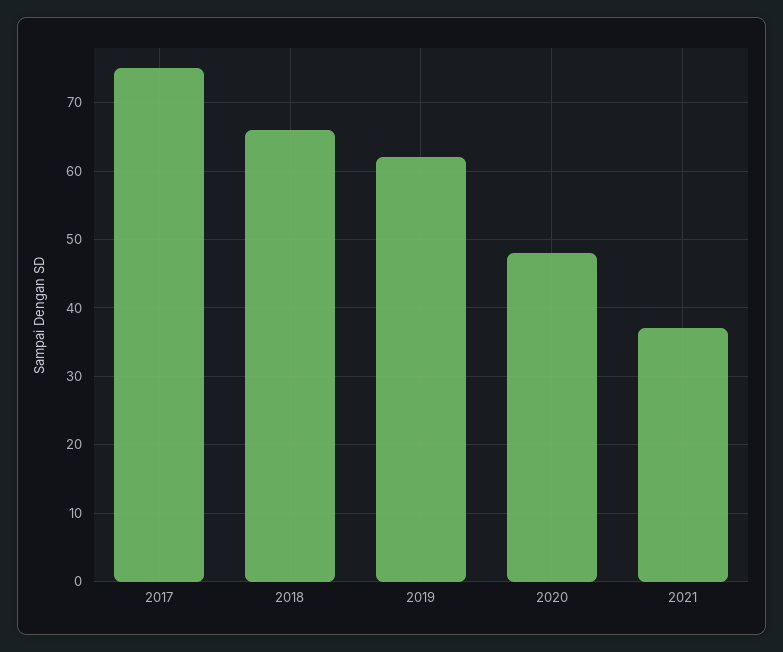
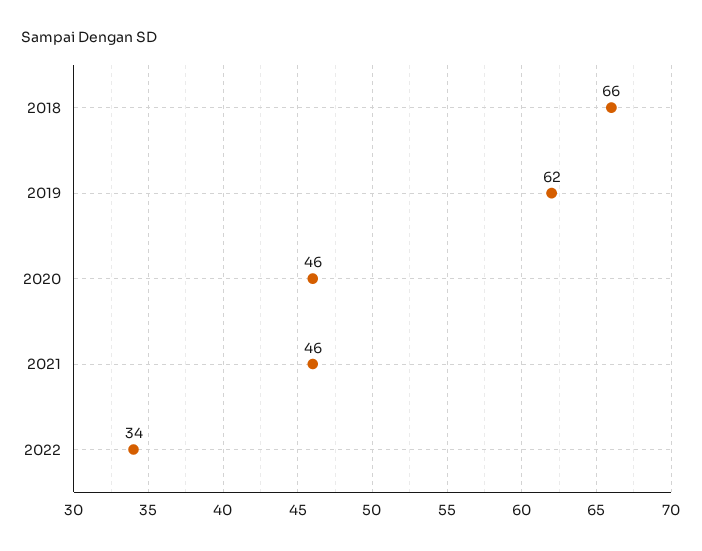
2017: 75 -> none
2020: 48 -> 46
2021: 37 -> 46
2022: none -> 34

